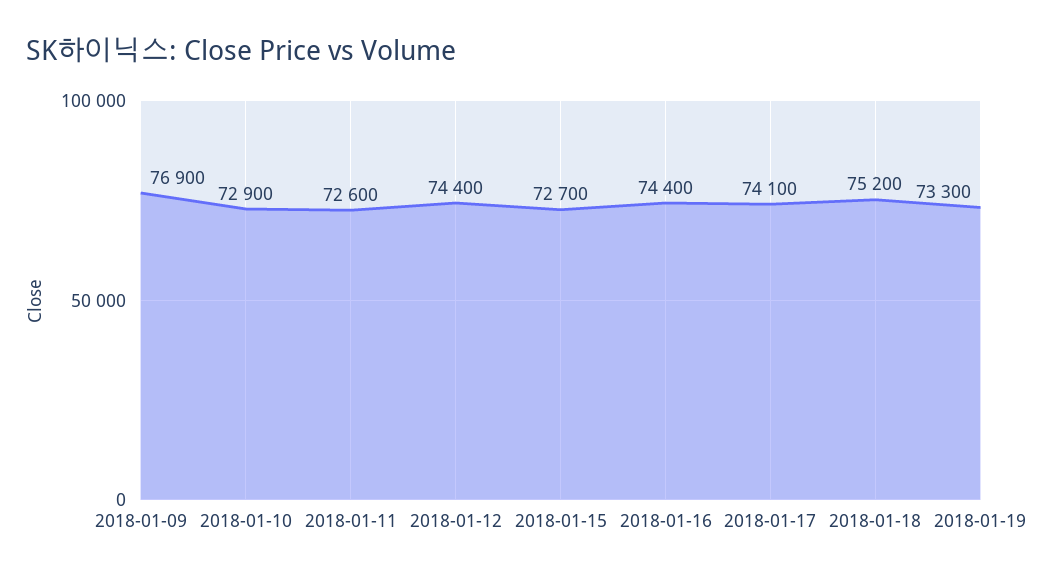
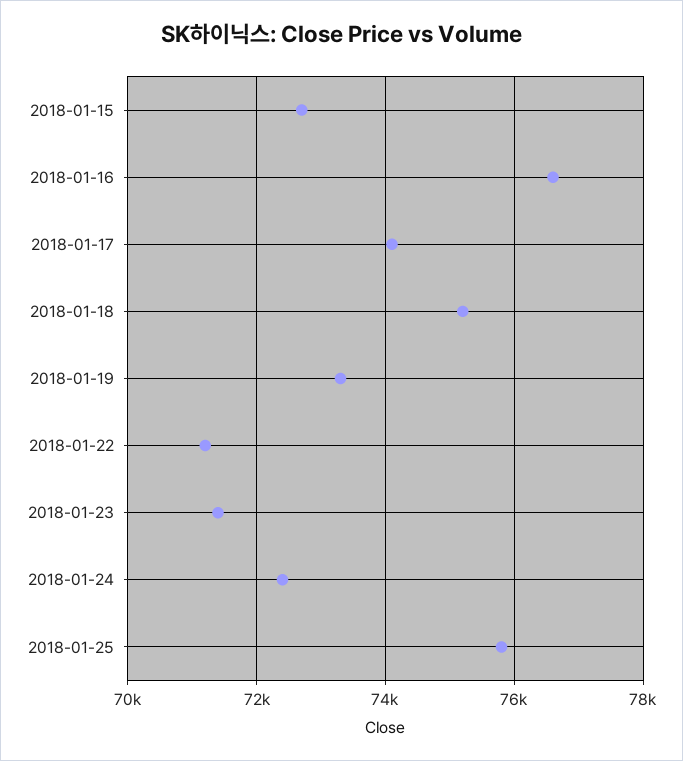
2018-01-09: 76900 -> none
2018-01-10: 72900 -> none
2018-01-11: 72600 -> none
2018-01-12: 74400 -> none
2018-01-16: 74400 -> 76600
2018-01-22: none -> 71200
2018-01-23: none -> 71400
2018-01-24: none -> 72400
2018-01-25: none -> 75800

